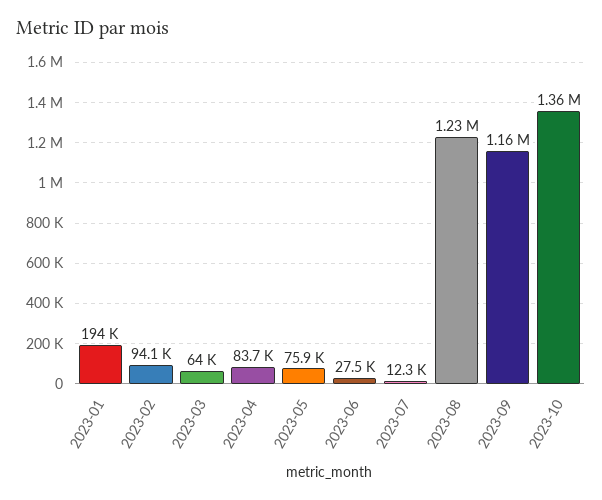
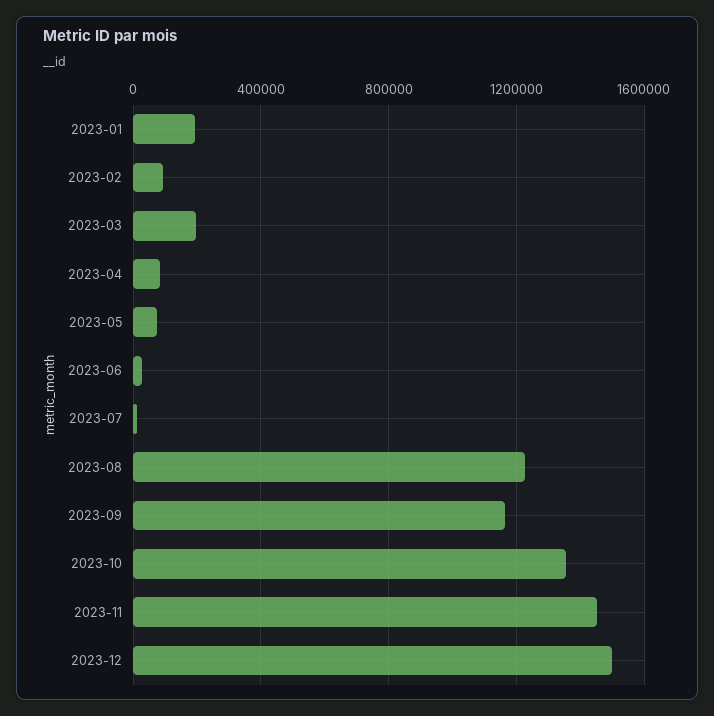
2023-03: 64000 -> 200000
2023-11: none -> 1450000
2023-12: none -> 1500000

